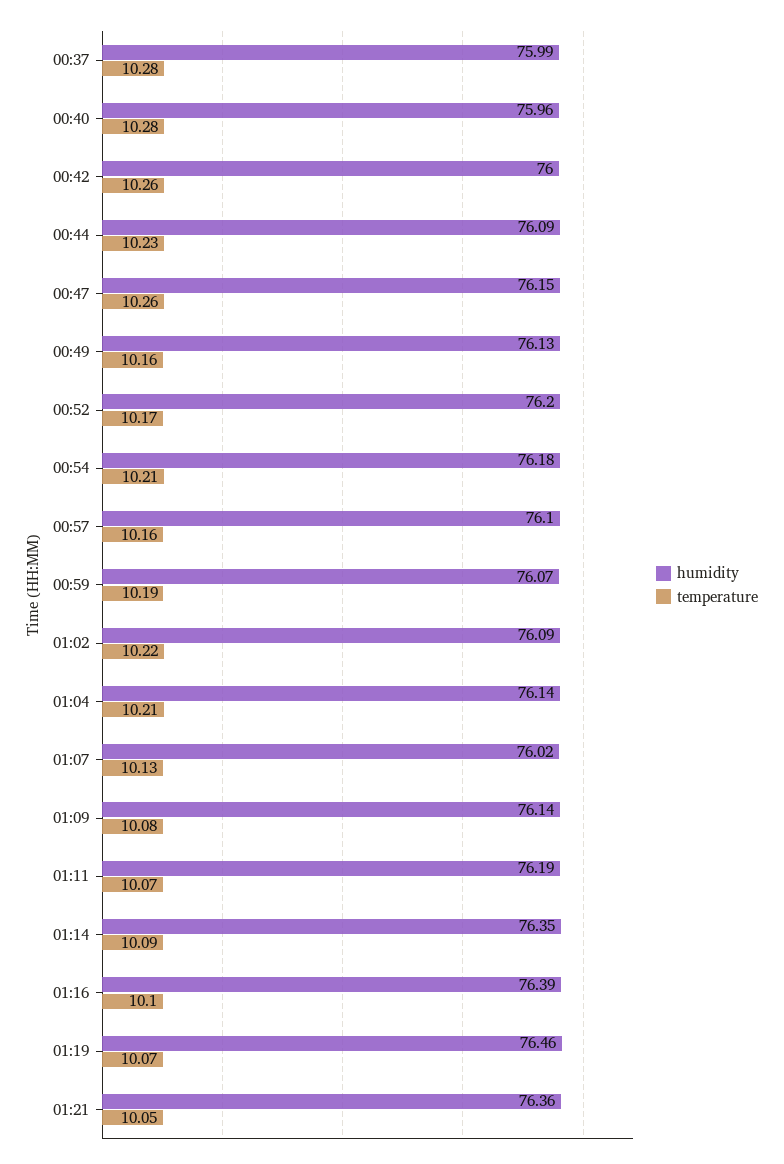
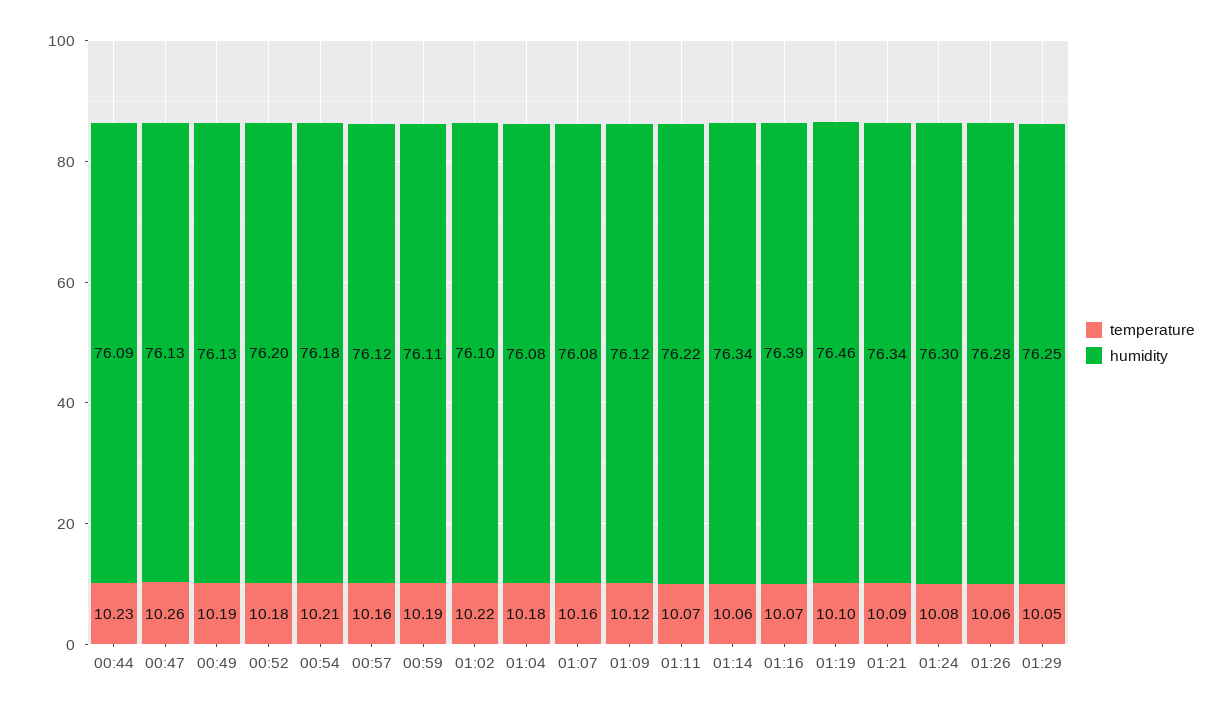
humidity, 00:37: 75.99 -> none
temperature, 00:37: 10.28 -> none
humidity, 00:40: 75.96 -> none
temperature, 00:40: 10.28 -> none
humidity, 00:42: 76 -> none
temperature, 00:42: 10.26 -> none
humidity, 00:47: 76.15 -> 76.13
temperature, 00:49: 10.16 -> 10.19
temperature, 00:52: 10.17 -> 10.18
humidity, 00:57: 76.1 -> 76.12
humidity, 00:59: 76.07 -> 76.11
humidity, 01:02: 76.09 -> 76.1
humidity, 01:04: 76.14 -> 76.08
temperature, 01:04: 10.21 -> 10.18
humidity, 01:07: 76.02 -> 76.08
temperature, 01:07: 10.13 -> 10.16
humidity, 01:09: 76.14 -> 76.12
temperature, 01:09: 10.08 -> 10.12
humidity, 01:11: 76.19 -> 76.22
humidity, 01:14: 76.35 -> 76.34
temperature, 01:14: 10.09 -> 10.06
temperature, 01:16: 10.1 -> 10.07
temperature, 01:19: 10.07 -> 10.1
humidity, 01:21: 76.36 -> 76.34
temperature, 01:21: 10.05 -> 10.09
temperature, 01:24: none -> 10.08
humidity, 01:24: none -> 76.3
temperature, 01:26: none -> 10.06
humidity, 01:26: none -> 76.28
temperature, 01:29: none -> 10.05
humidity, 01:29: none -> 76.25

